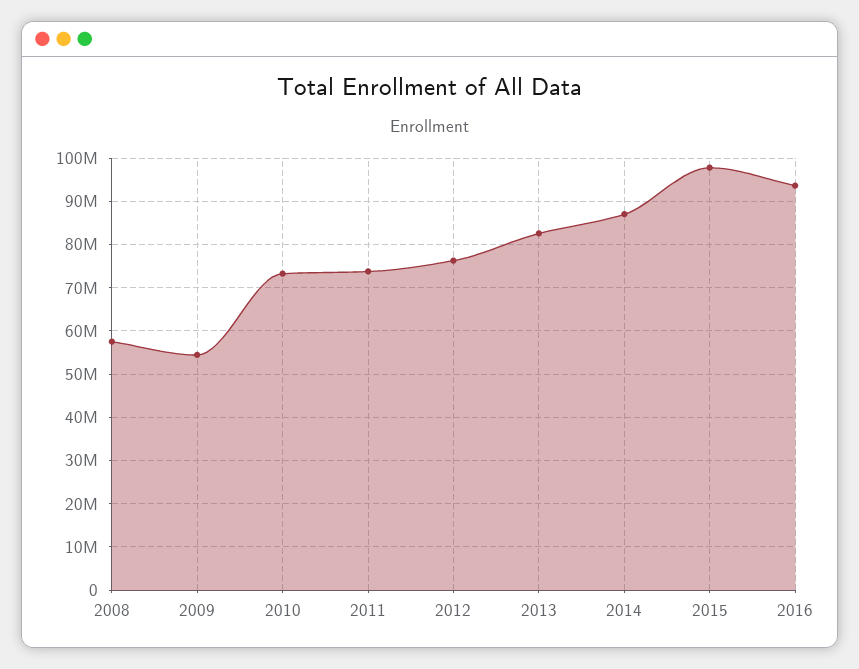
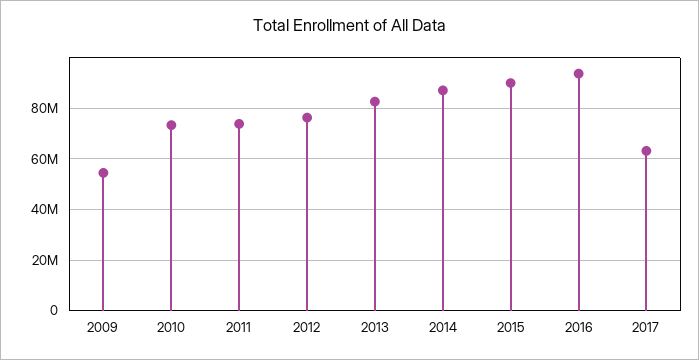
2008: 58000000 -> none
2015: 98000000 -> 90000000
2017: none -> 62500000

